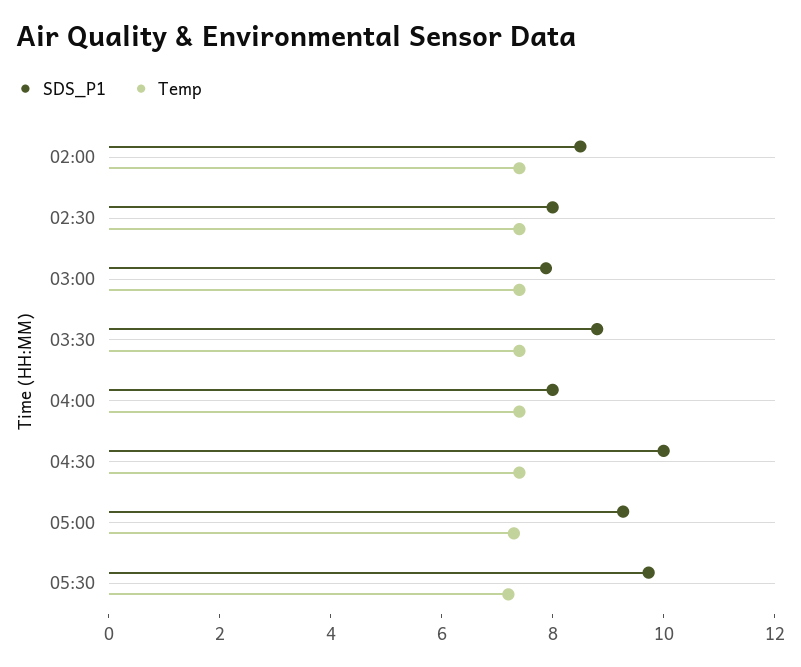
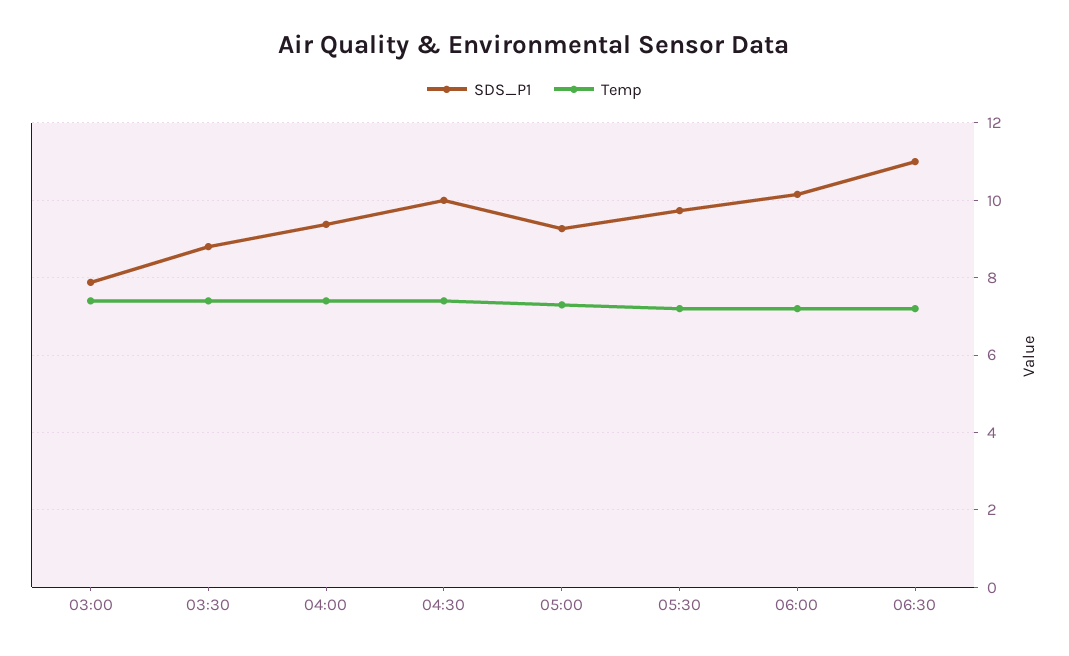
SDS_P1, 02:00: 8.5 -> none
Temp, 02:00: 7.5 -> none
SDS_P1, 02:30: 8 -> none
Temp, 02:30: 7.5 -> none
SDS_P1, 04:00: 8 -> 9.4
SDS_P1, 06:00: none -> 10.2
Temp, 06:00: none -> 7.2
SDS_P1, 06:30: none -> 11
Temp, 06:30: none -> 7.2

